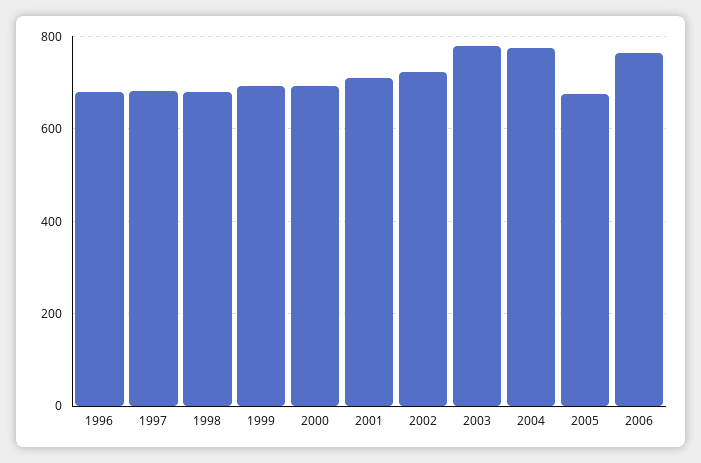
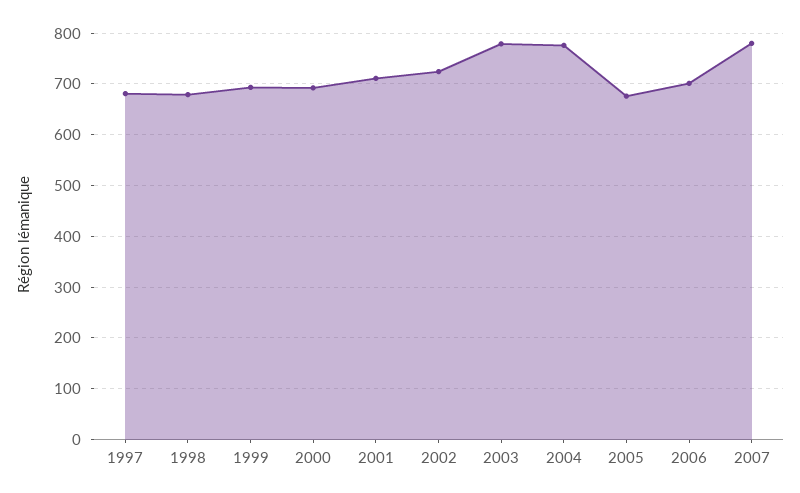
1996: 680 -> none
2006: 760 -> 700
2007: none -> 780

